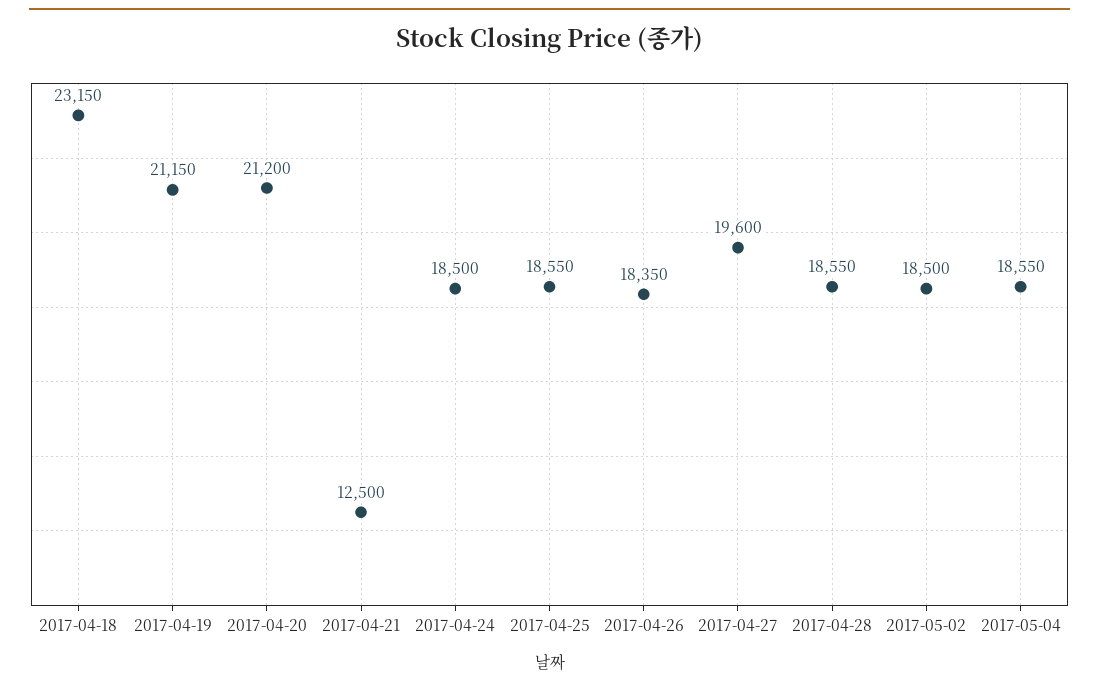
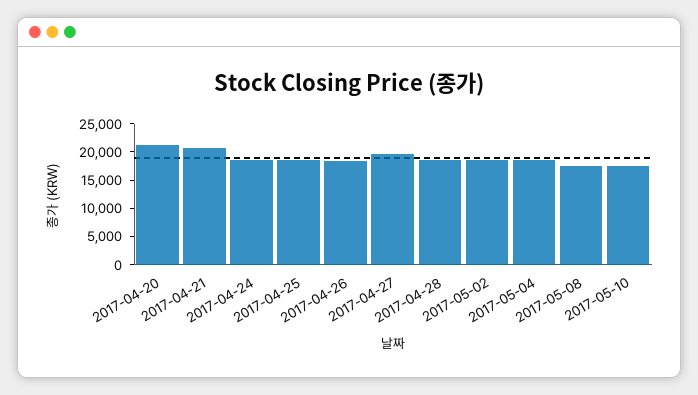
2017-04-18: 23150 -> none
2017-04-19: 21150 -> none
2017-04-21: 12500 -> 20000
2017-05-08: none -> 17500
2017-05-10: none -> 17500

